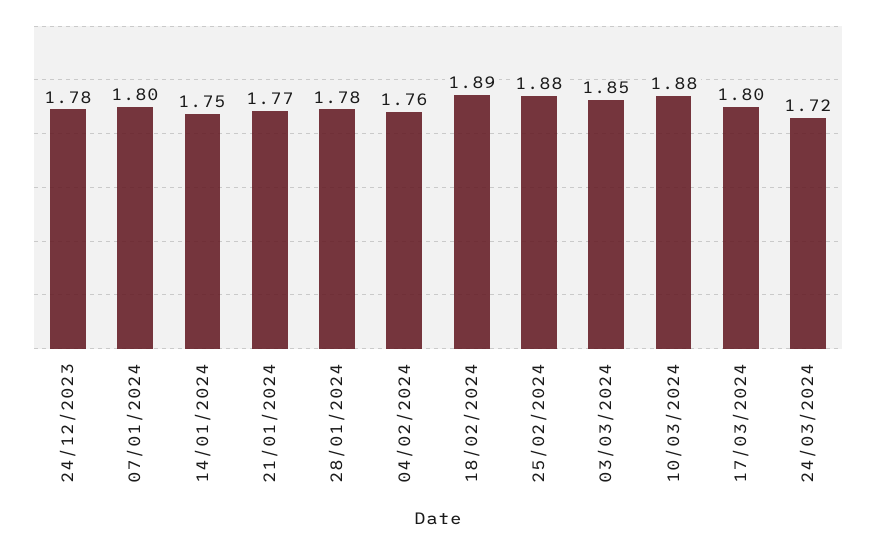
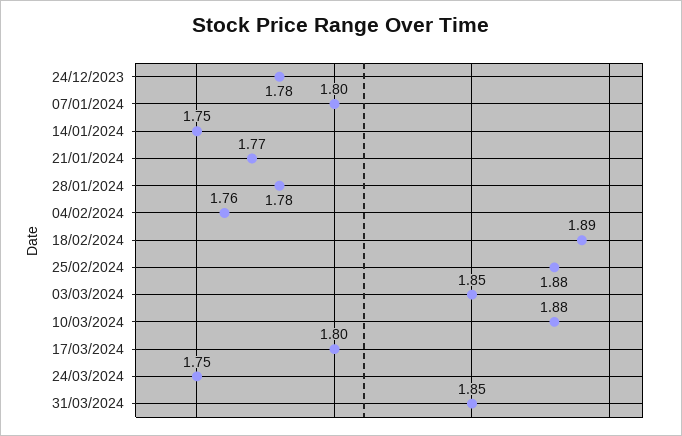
24/03/2024: 1.72 -> 1.75
31/03/2024: none -> 1.85

